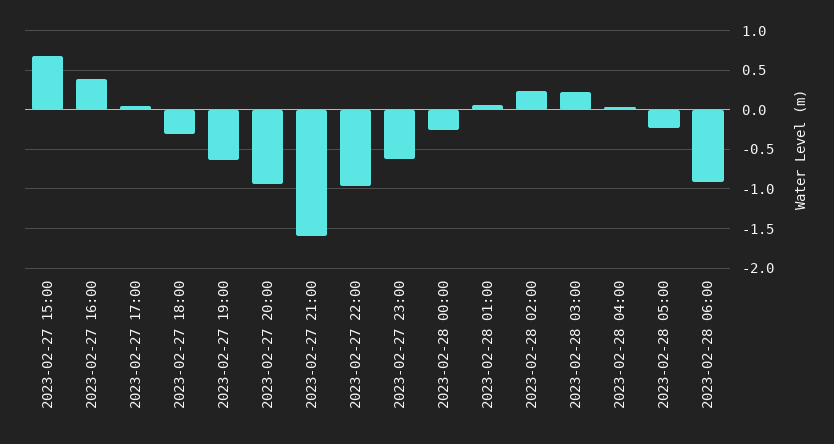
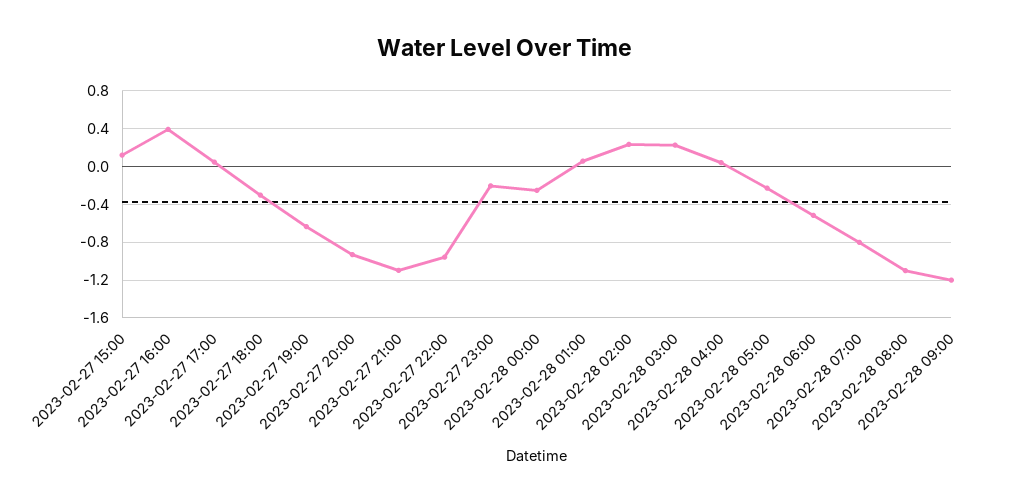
2023-02-27 15:00: 0.7 -> 0.1
2023-02-27 21:00: -1.6 -> -1.1
2023-02-27 23:00: -0.6 -> -0.2
2023-02-28 06:00: -0.9 -> -0.5
2023-02-28 07:00: none -> -0.8
2023-02-28 08:00: none -> -1.1
2023-02-28 09:00: none -> -1.2

